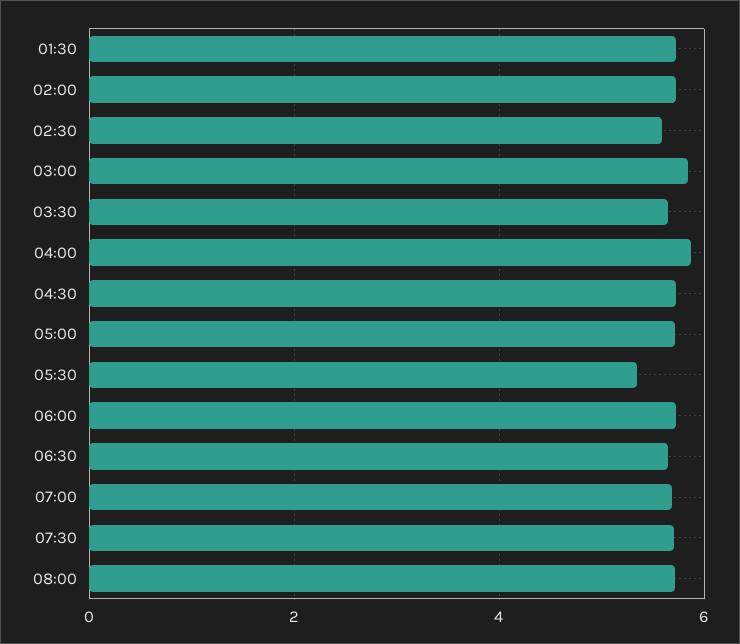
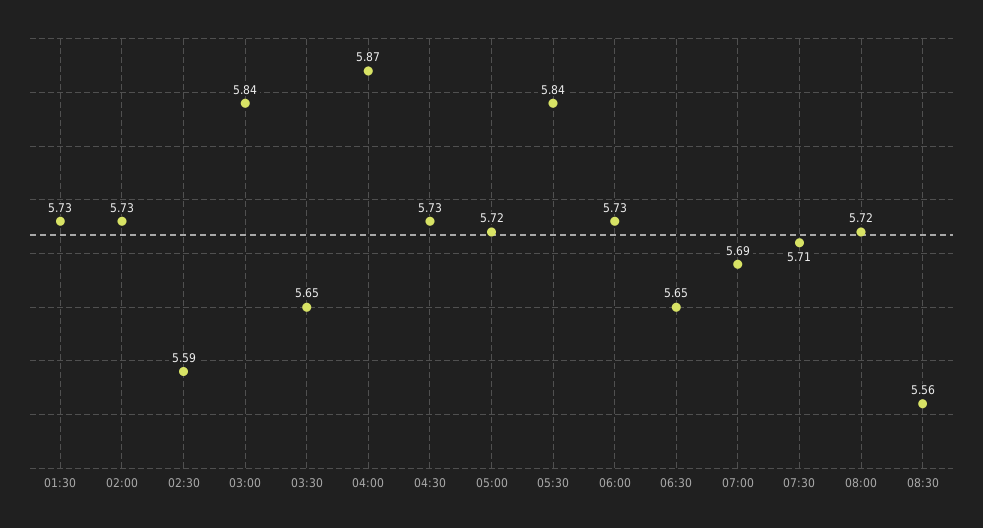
05:30: 5.4 -> 5.84
08:30: none -> 5.56

